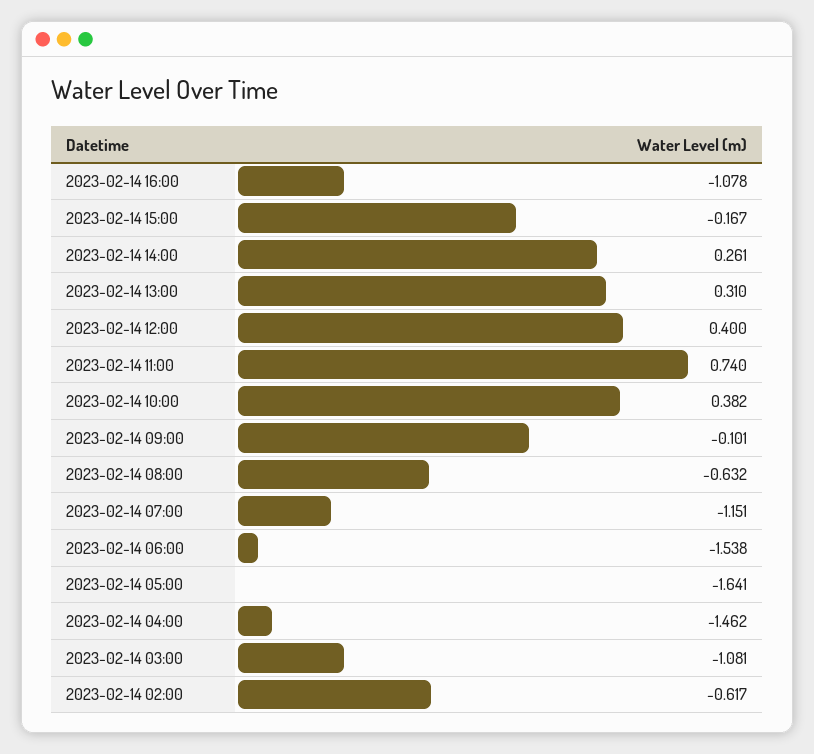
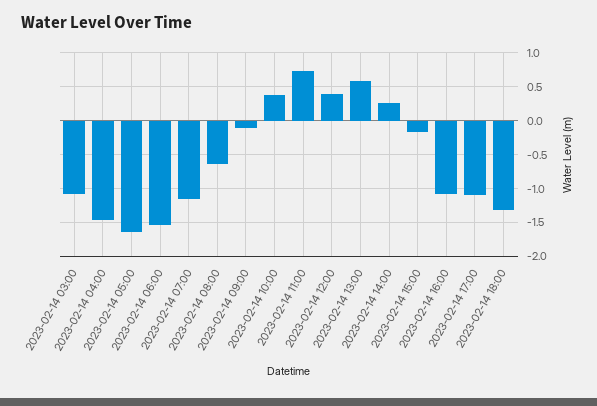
2023-02-14 13:00: 0.31 -> 0.6
2023-02-14 02:00: -0.617 -> none
2023-02-14 17:00: none -> -1.1
2023-02-14 18:00: none -> -1.3

